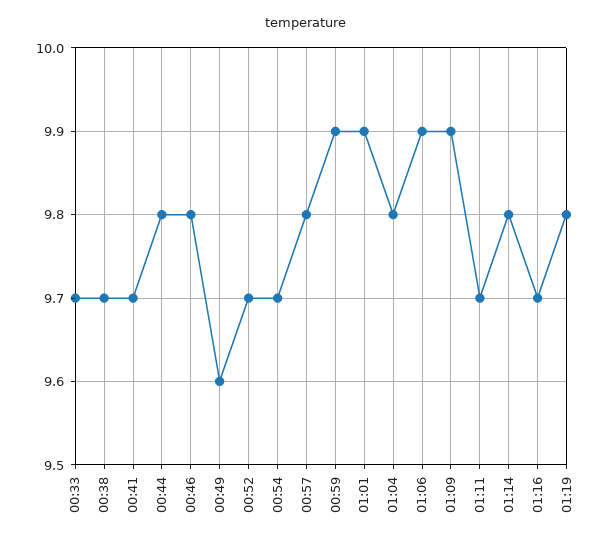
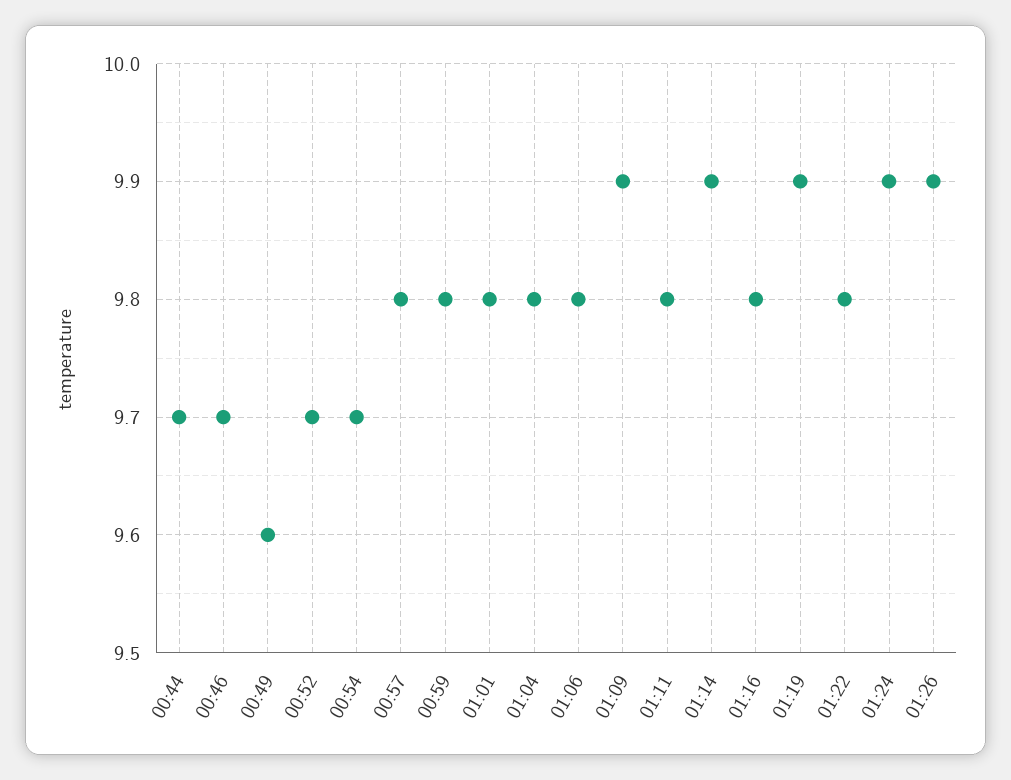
00:33: 9.7 -> none
00:38: 9.7 -> none
00:41: 9.7 -> none
00:44: 9.8 -> 9.7
00:46: 9.8 -> 9.7
00:59: 9.9 -> 9.8
01:01: 9.9 -> 9.8
01:06: 9.9 -> 9.8
01:11: 9.7 -> 9.8
01:14: 9.8 -> 9.9
01:16: 9.7 -> 9.8
01:19: 9.8 -> 9.9
01:22: none -> 9.8
01:24: none -> 9.9
01:26: none -> 9.9

